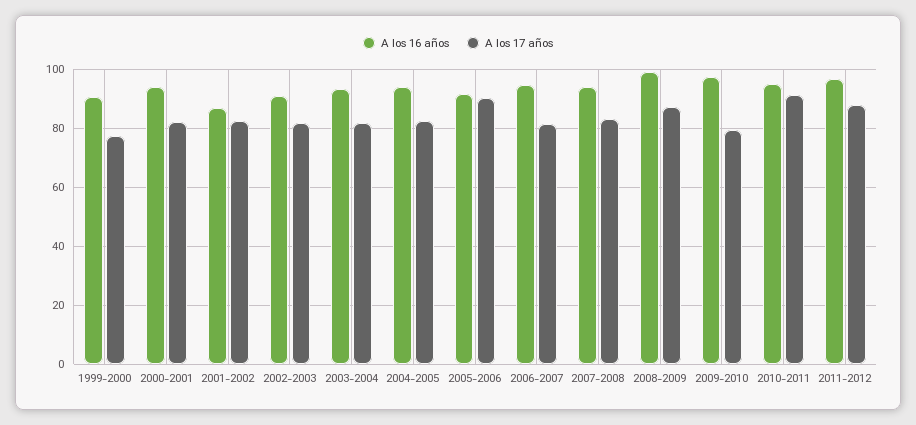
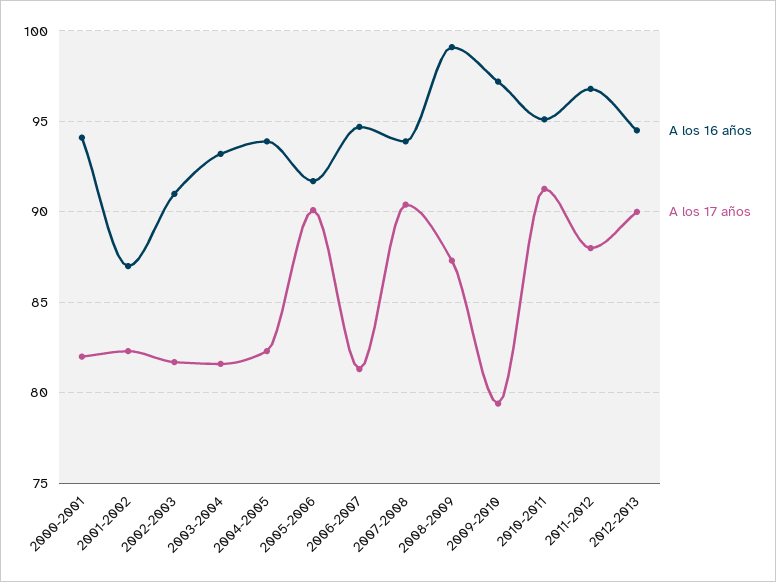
A los 16 años, 1999-2000: 90 -> none
A los 17 años, 1999-2000: 77.5 -> none
A los 17 años, 2007-2008: 82.5 -> 90.5
A los 16 años, 2012-2013: none -> 94.5
A los 17 años, 2012-2013: none -> 90

